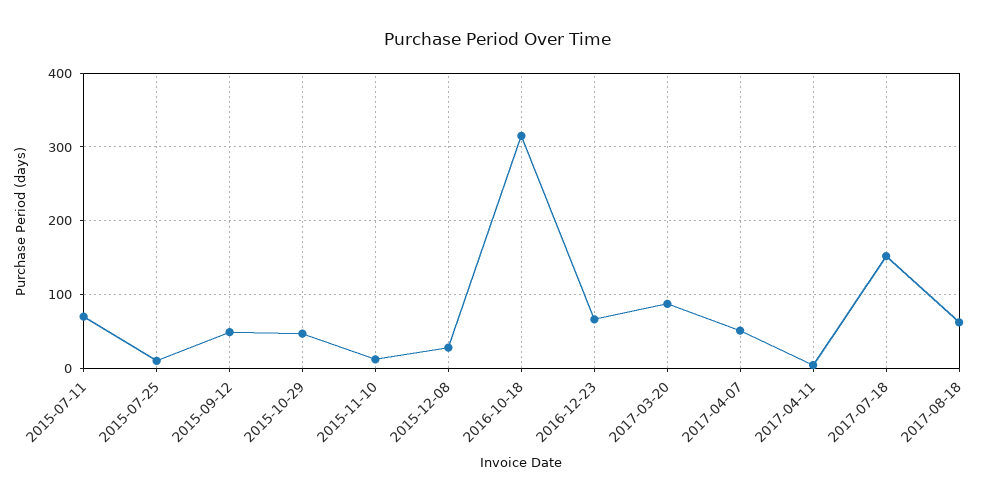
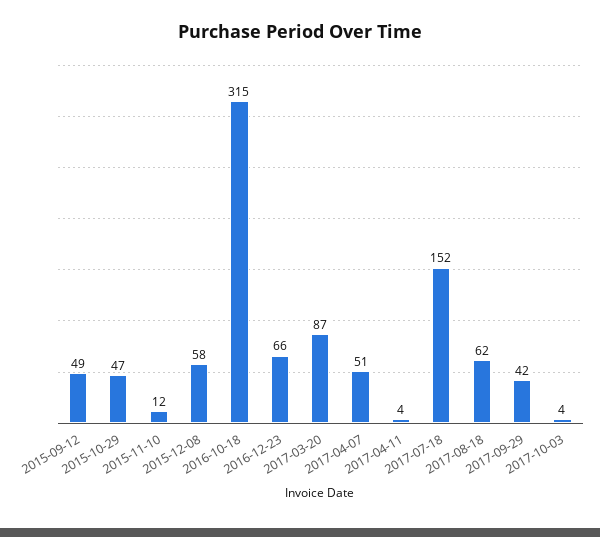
2015-07-11: 70 -> none
2015-07-25: 10 -> none
2015-12-08: 30 -> 58
2017-09-29: none -> 42
2017-10-03: none -> 4

